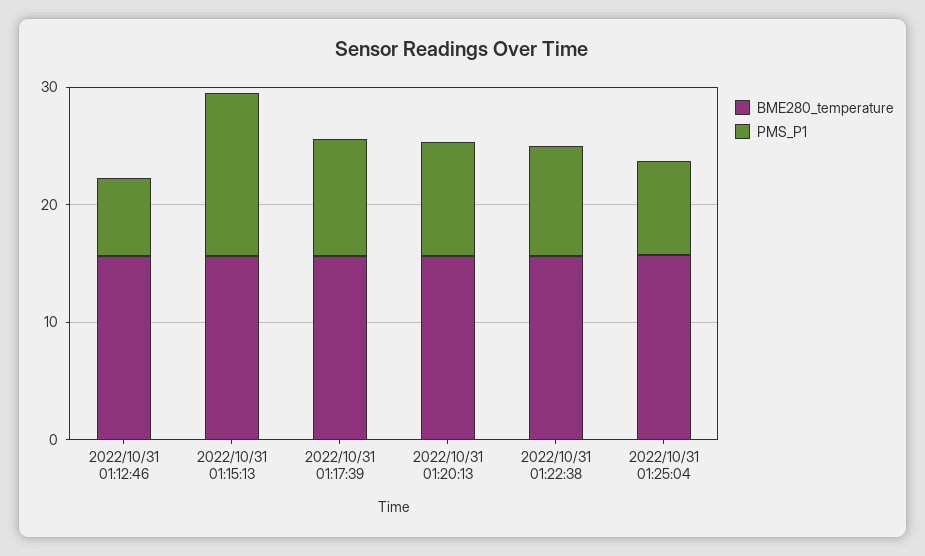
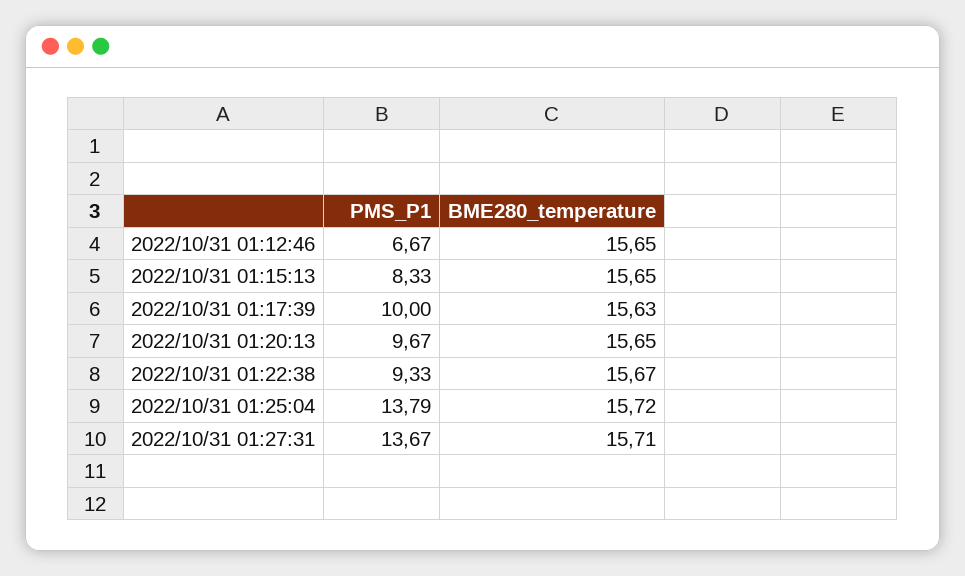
PMS_P1, 2022/10/31 01:15:13: 14 -> 8.33
PMS_P1, 2022/10/31 01:25:04: 8 -> 13.79
PMS_P1, 2022/10/31 01:27:31: none -> 13.67
BME280_temperature, 2022/10/31 01:27:31: none -> 15.71

